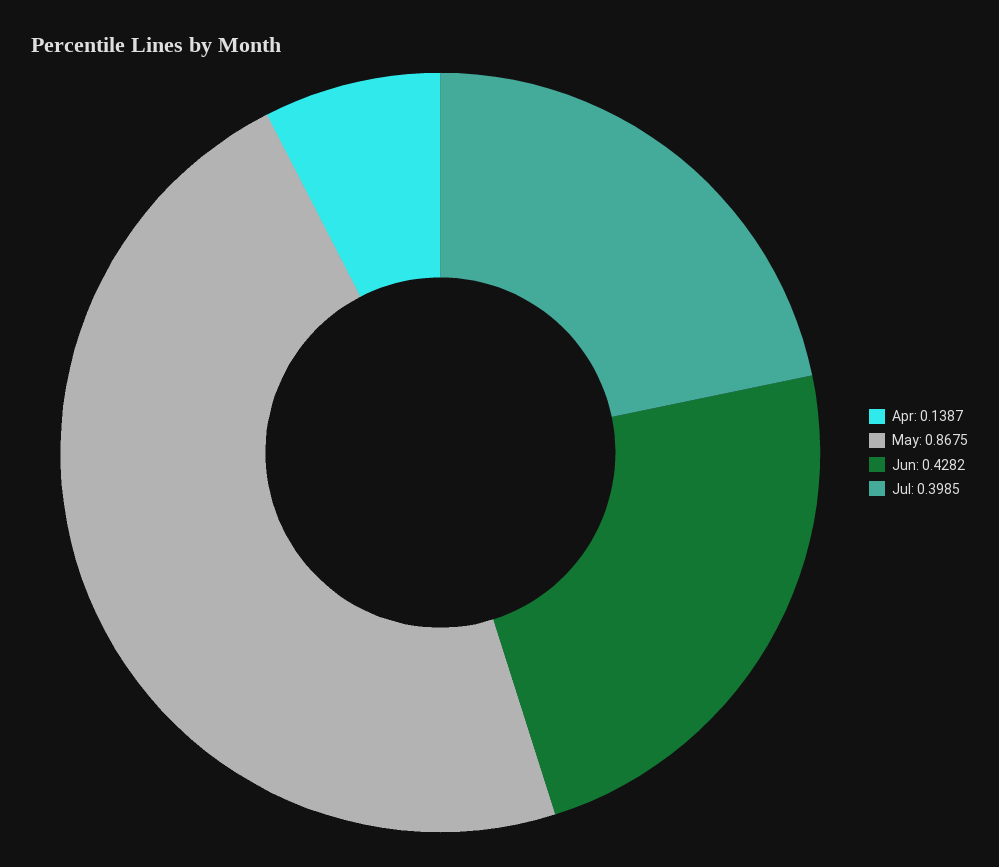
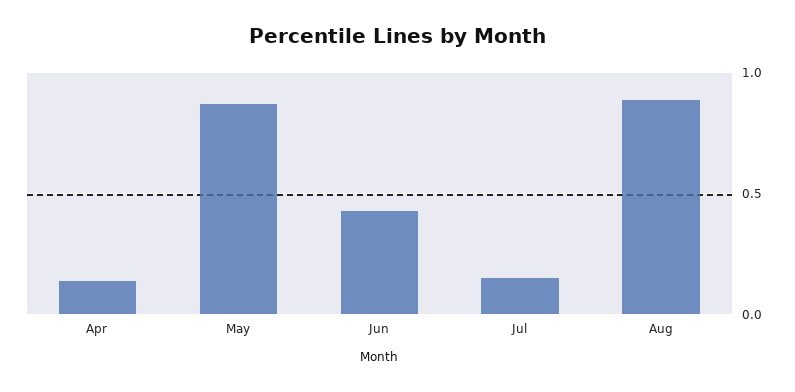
Jul: 0.3985 -> 0.15
Aug: none -> 0.9

